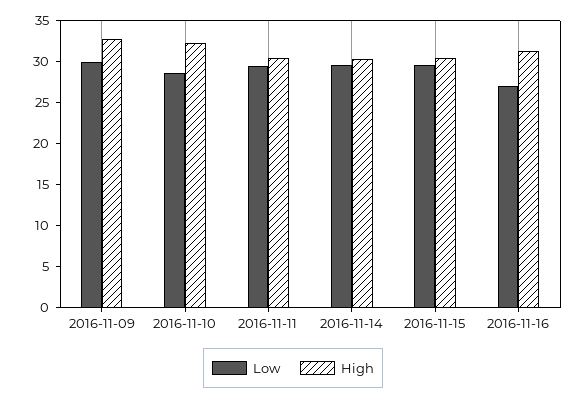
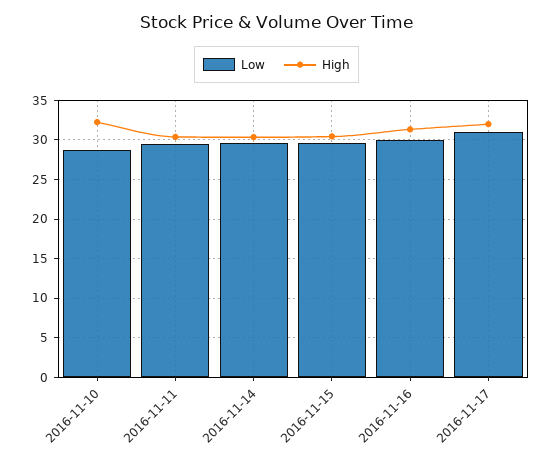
Low, 2016-11-09: 30 -> none
High, 2016-11-09: 33 -> none
Low, 2016-11-16: 27 -> 30
Low, 2016-11-17: none -> 31
High, 2016-11-17: none -> 32

